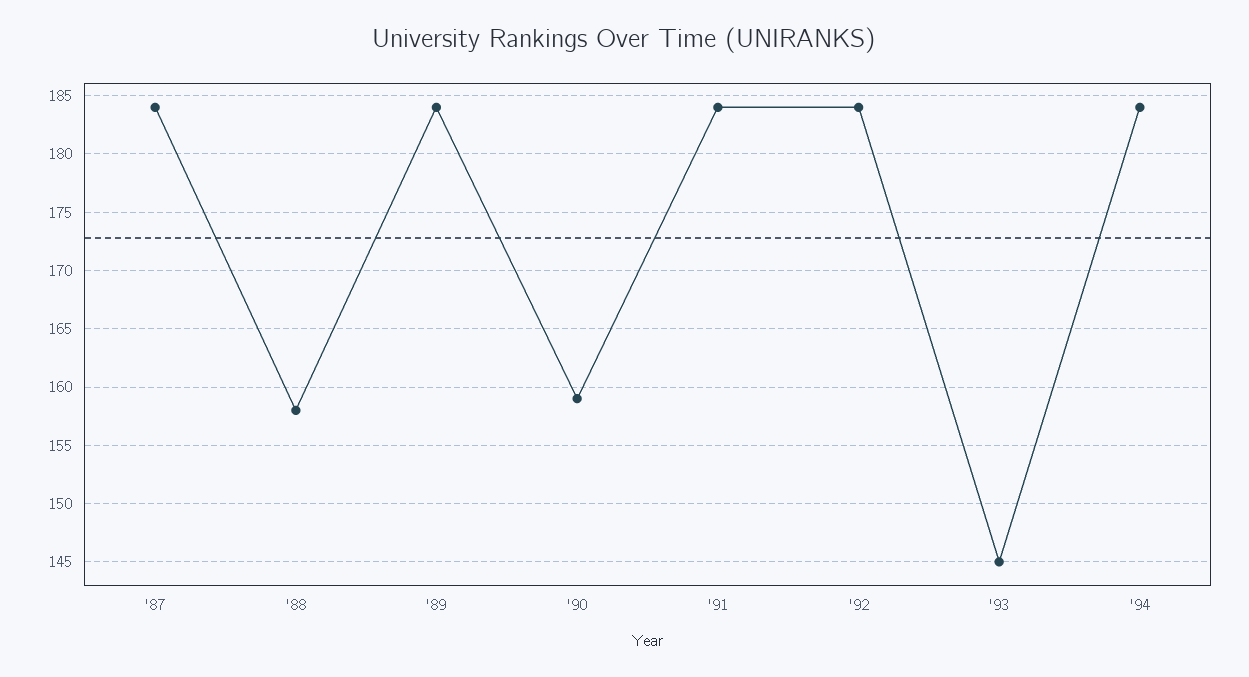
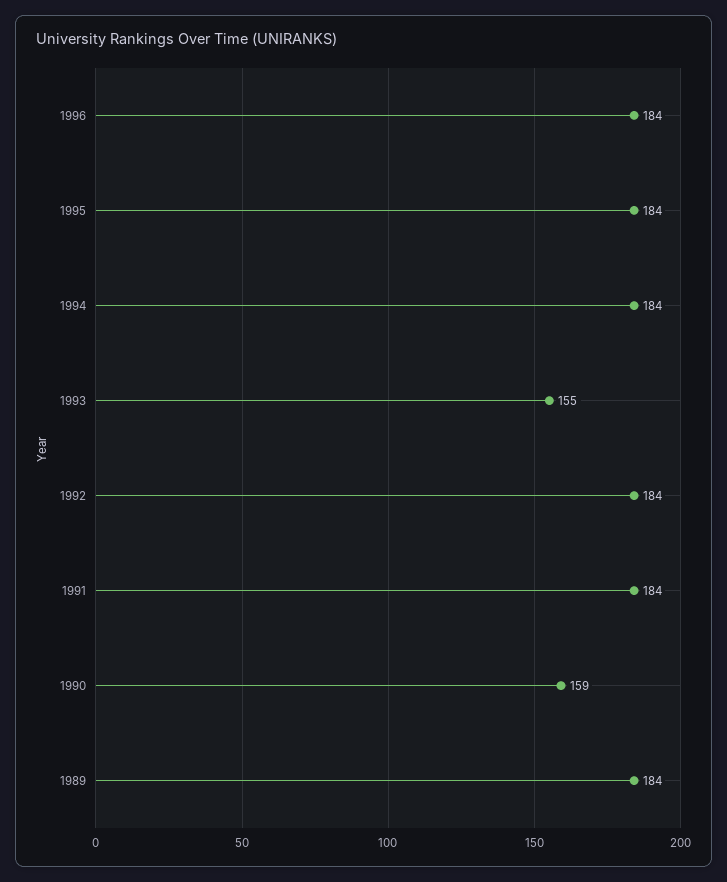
'87: 184 -> none
'88: 158 -> none
'93: 145 -> 155
1996: none -> 184
1995: none -> 184

